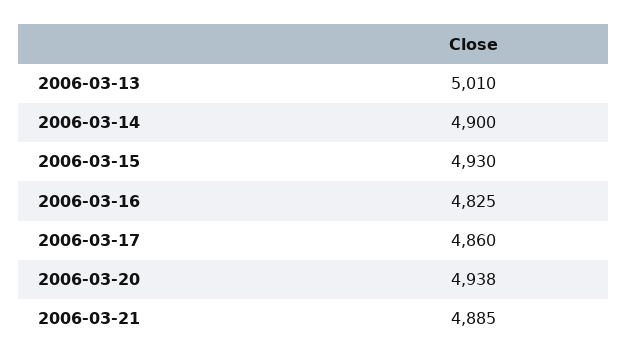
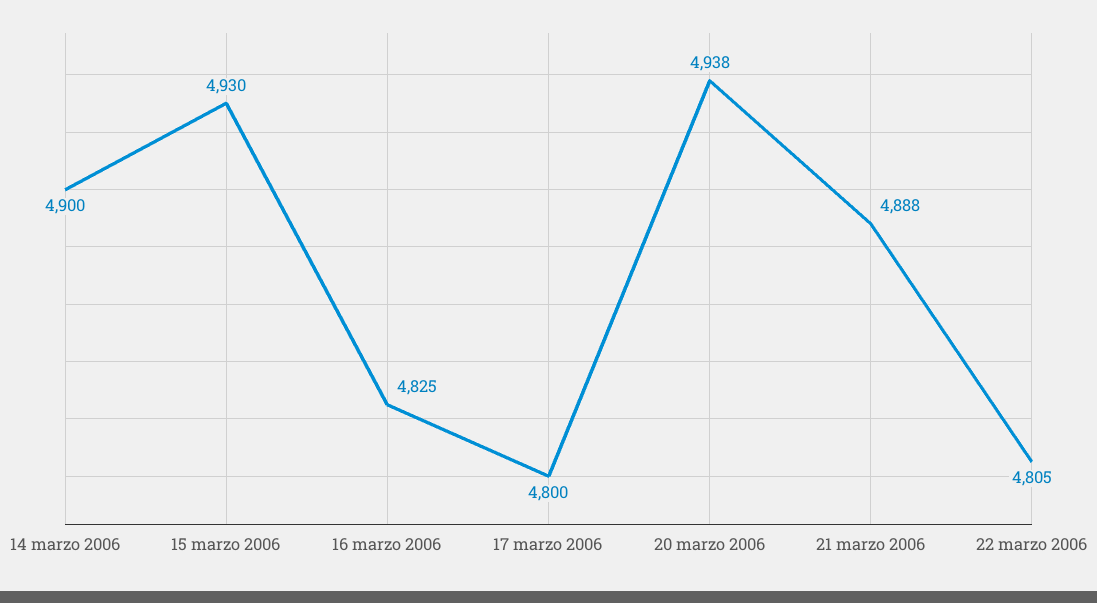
2006-03-13: 5010 -> none
2006-03-17: 4860 -> 4800
2006-03-21: 4885 -> 4888
22 marzo 2006: none -> 4805

